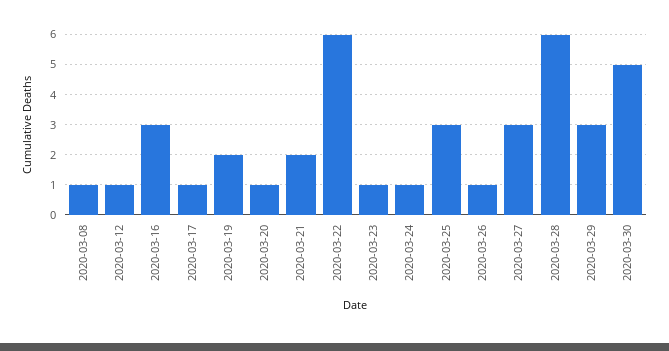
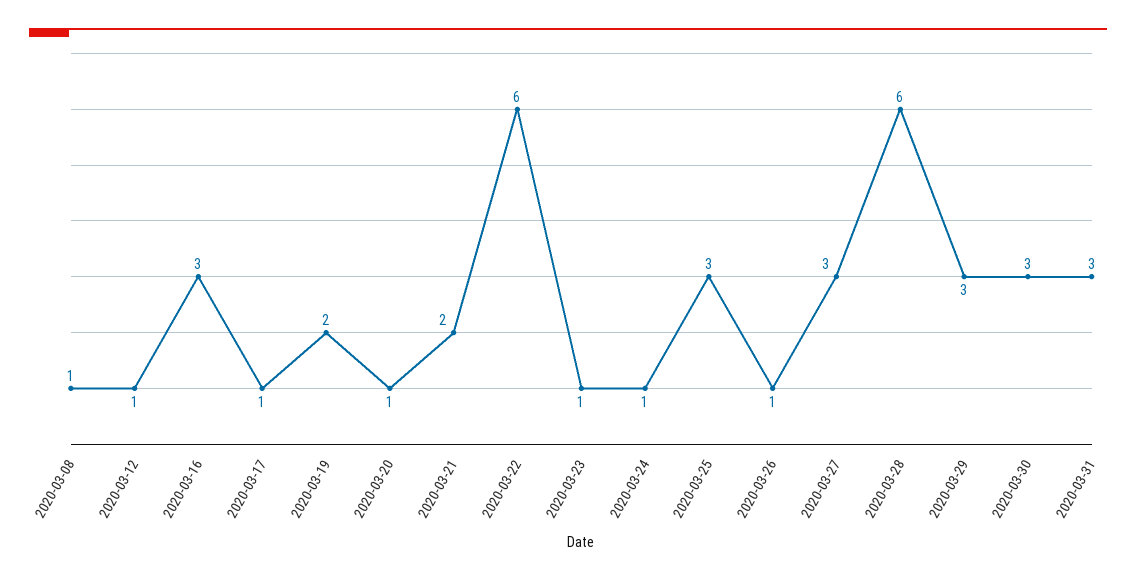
2020-03-30: 5 -> 3
2020-03-31: none -> 3

